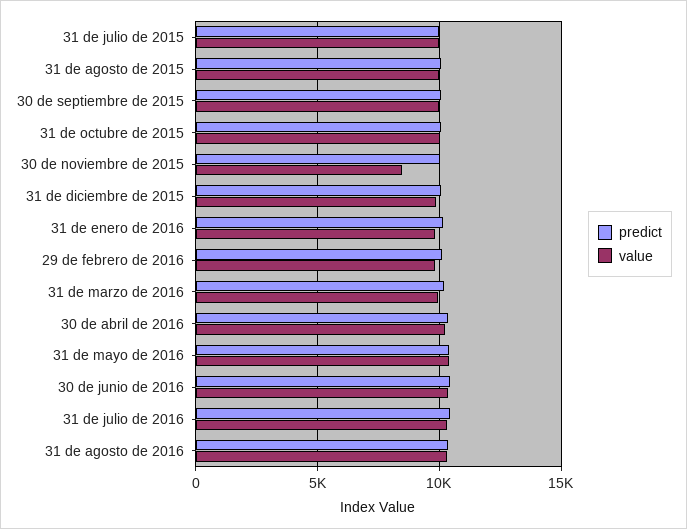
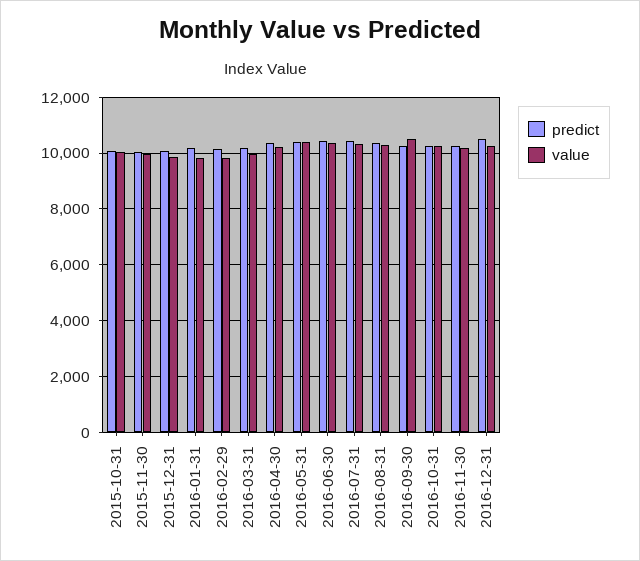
predict, 31 de julio de 2015: 10000 -> none
value, 31 de julio de 2015: 10000 -> none
predict, 31 de agosto de 2015: 10000 -> none
value, 31 de agosto de 2015: 10000 -> none
predict, 30 de septiembre de 2015: 10000 -> none
value, 30 de septiembre de 2015: 10000 -> none
value, 30 de noviembre de 2015: 8500 -> 10000
predict, 2016-09-30: none -> 10250
value, 2016-09-30: none -> 10500
predict, 2016-10-31: none -> 10250
value, 2016-10-31: none -> 10250
predict, 2016-11-30: none -> 10250
value, 2016-11-30: none -> 10250
predict, 2016-12-31: none -> 10500
value, 2016-12-31: none -> 10250

